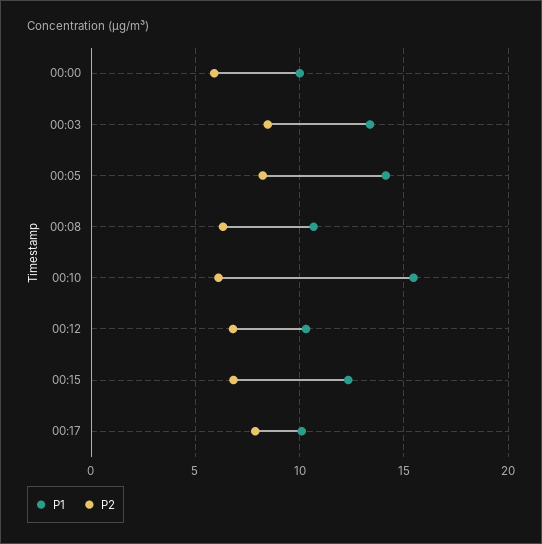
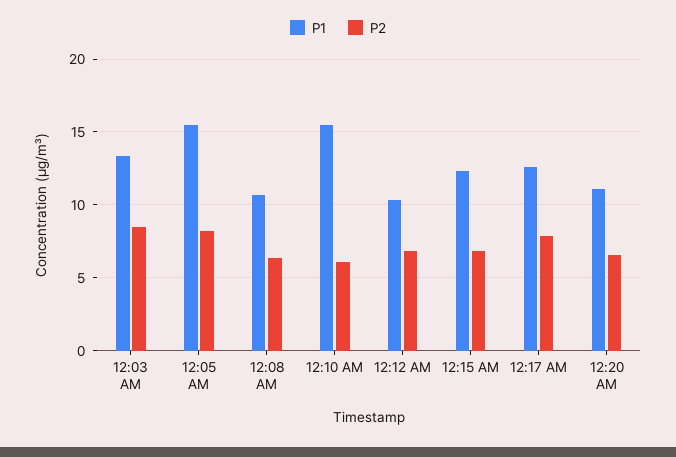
P1, 00:00: 10 -> none
P2, 00:00: 6 -> none
P1, 00:05: 14 -> 15.5
P1, 00:17: 10 -> 12.5
P1, 12:20 AM: none -> 11
P2, 12:20 AM: none -> 6.5

